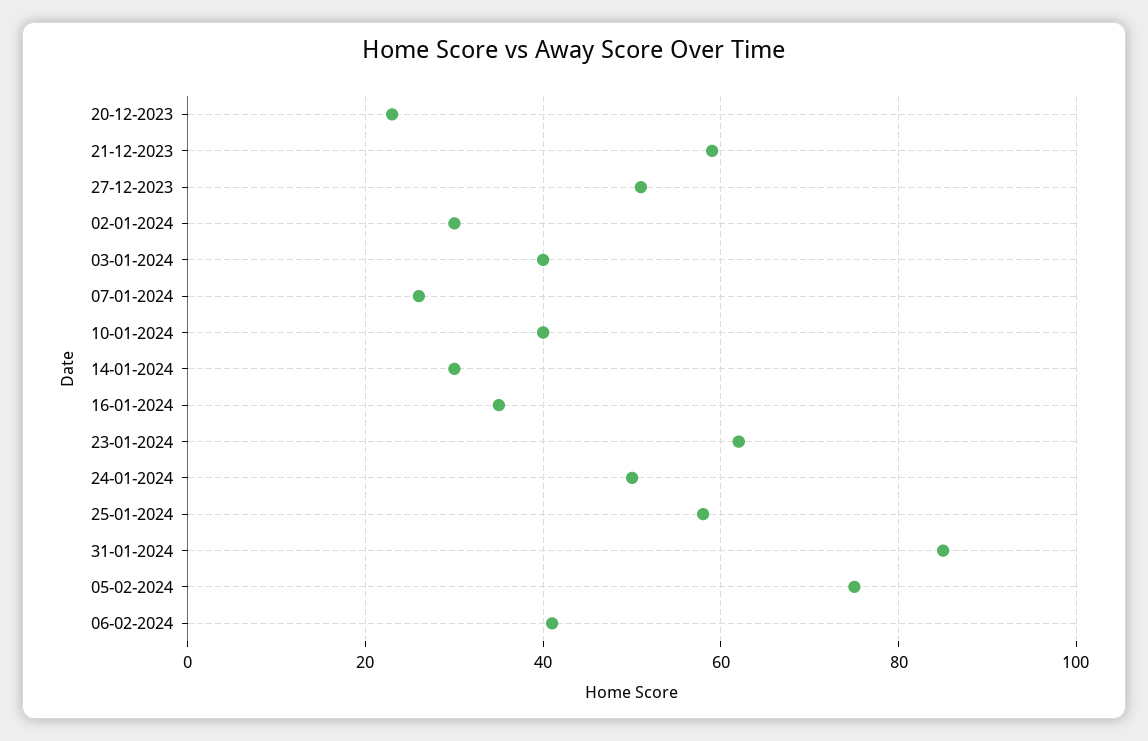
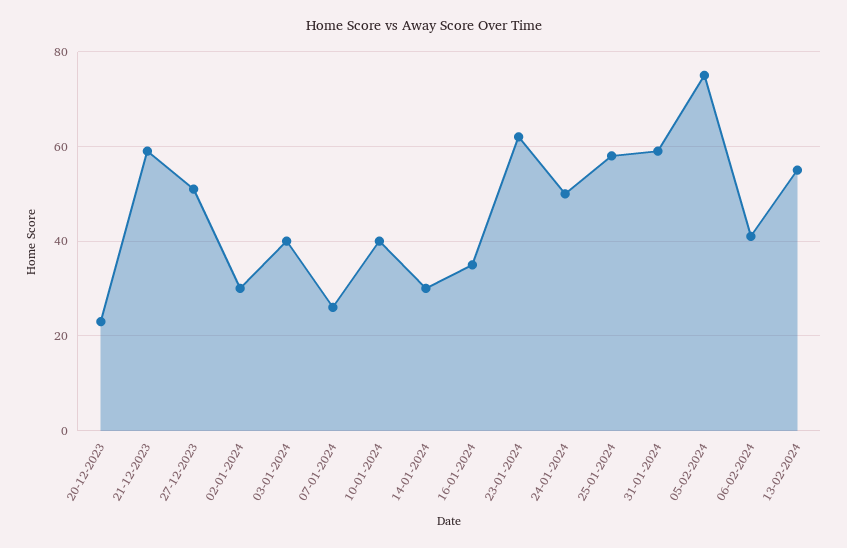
31-01-2024: 85 -> 60
13-02-2024: none -> 55

